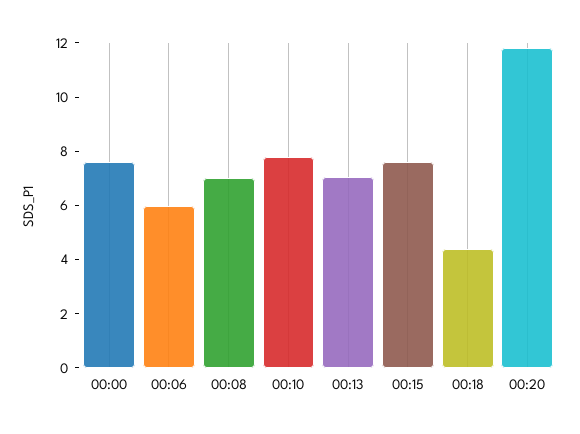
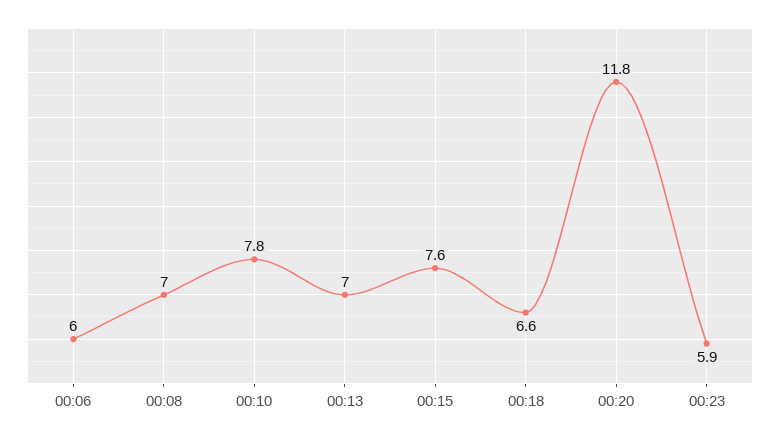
00:00: 7.5 -> none
00:18: 4.5 -> 6.6
00:23: none -> 5.9

